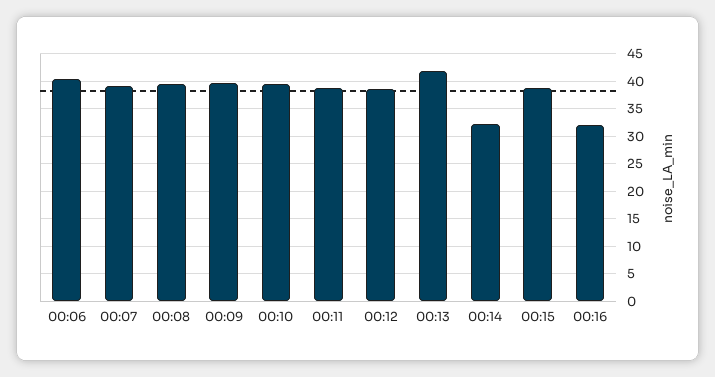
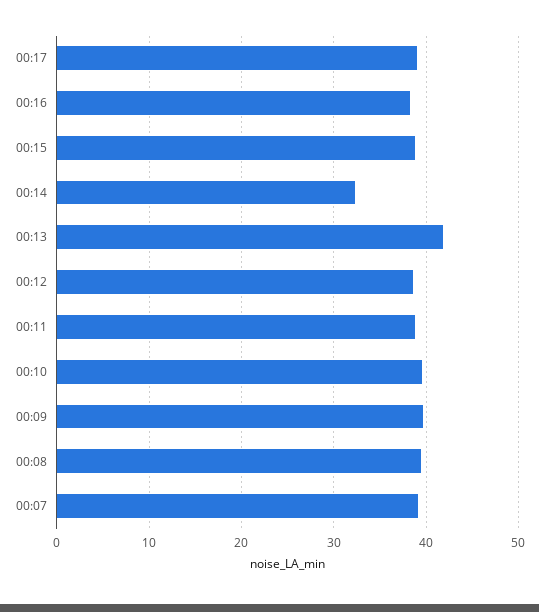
00:06: 40 -> none
00:16: 32.5 -> 38
00:17: none -> 39

